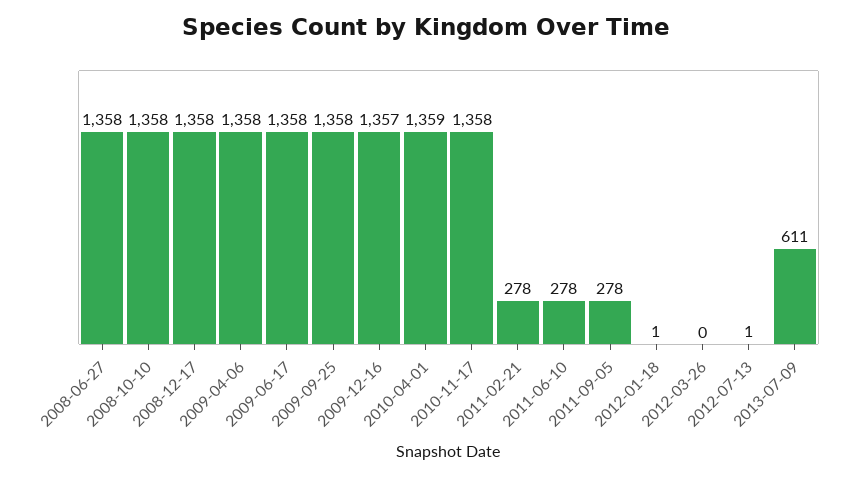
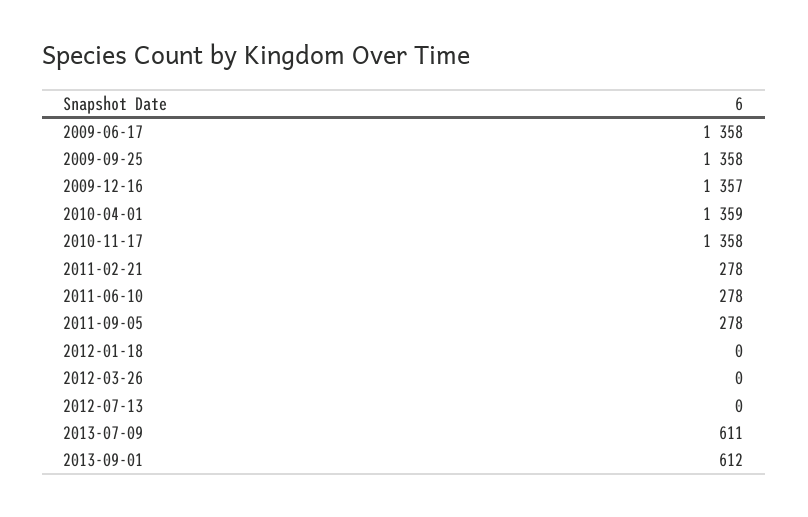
2008-06-27: 1358 -> none
2008-10-10: 1358 -> none
2008-12-17: 1358 -> none
2009-04-06: 1358 -> none
2012-01-18: 1 -> 0
2012-07-13: 1 -> 0
2013-09-01: none -> 612

